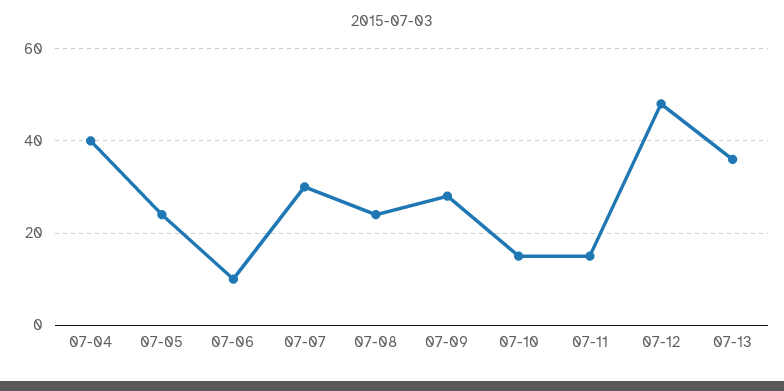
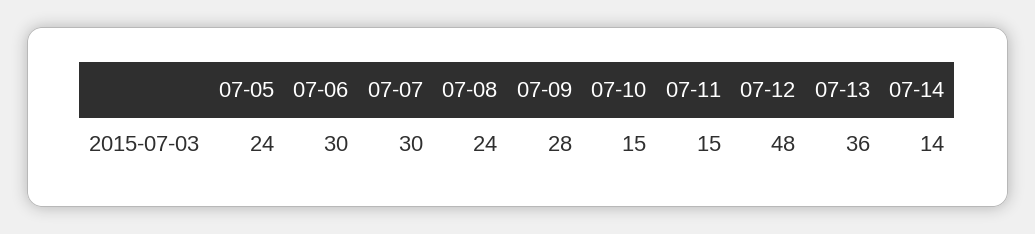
07-04: 40 -> none
07-06: 10 -> 30
07-14: none -> 14

